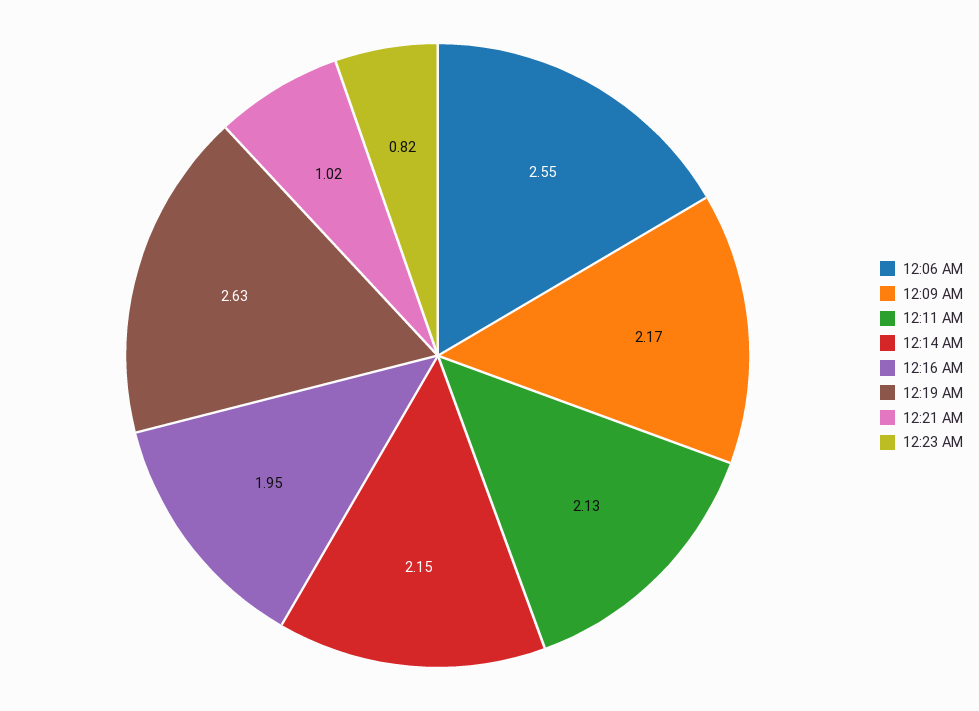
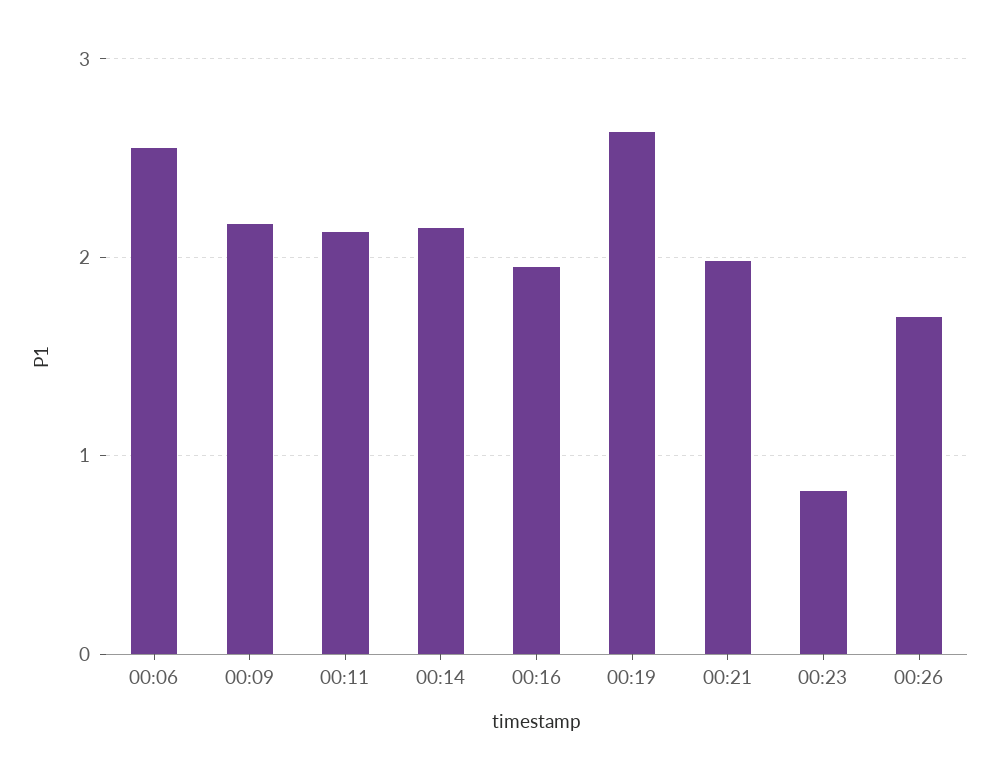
12:21 AM: 1.02 -> 2
00:26: none -> 1.7

